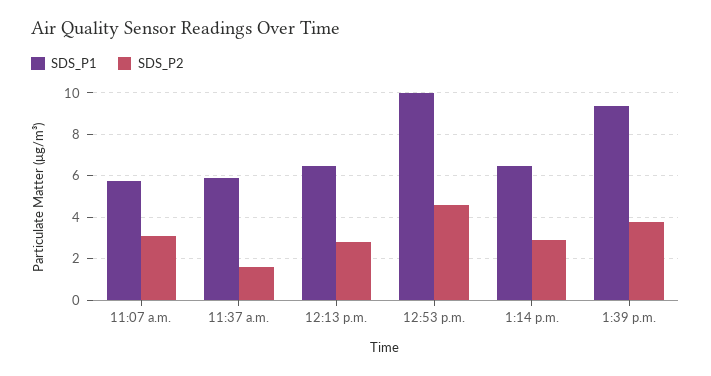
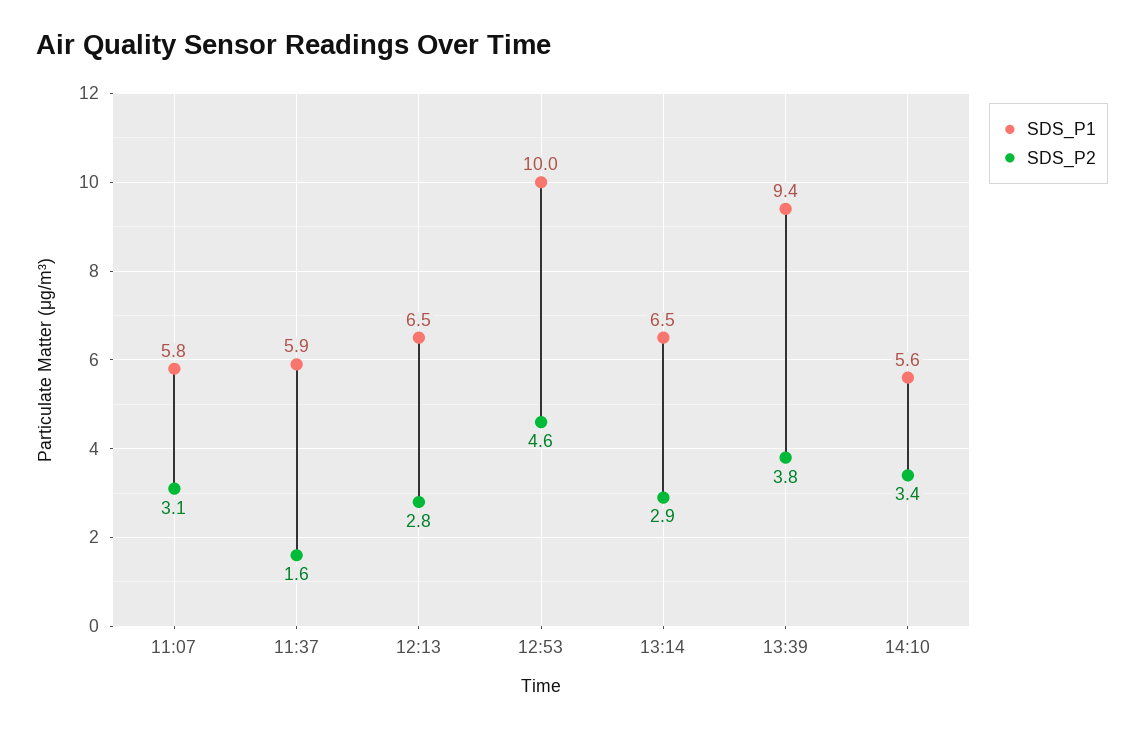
SDS_P1, 14:10: none -> 5.6
SDS_P2, 14:10: none -> 3.4

